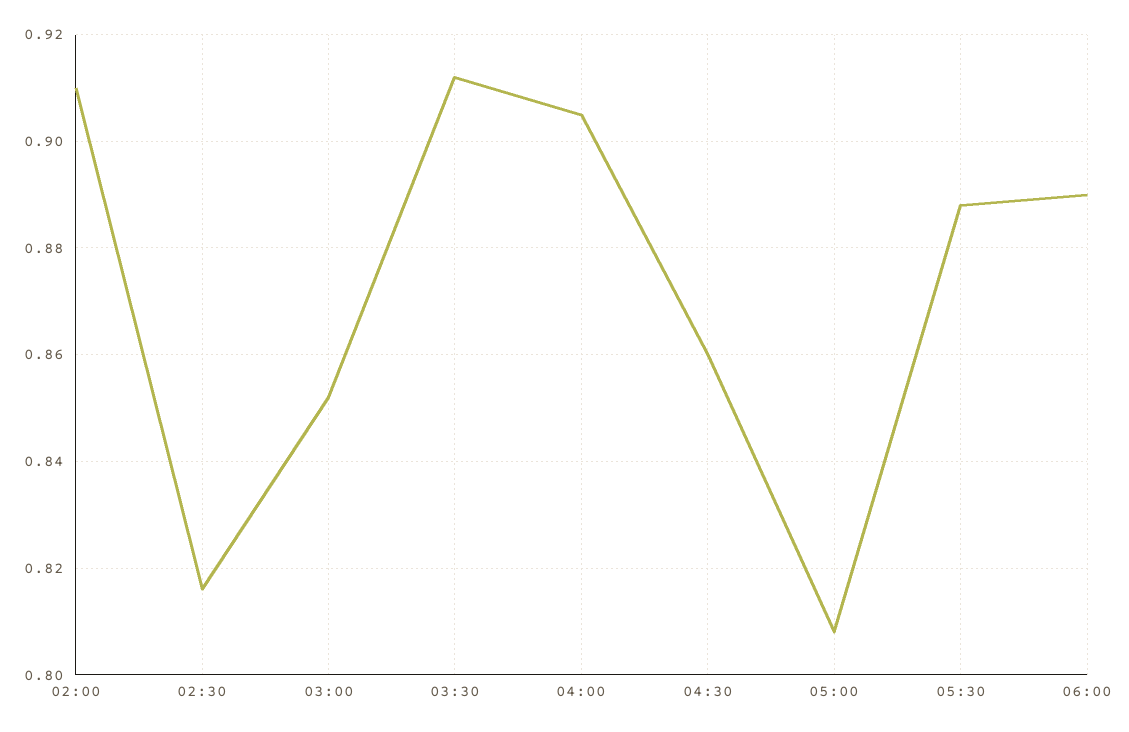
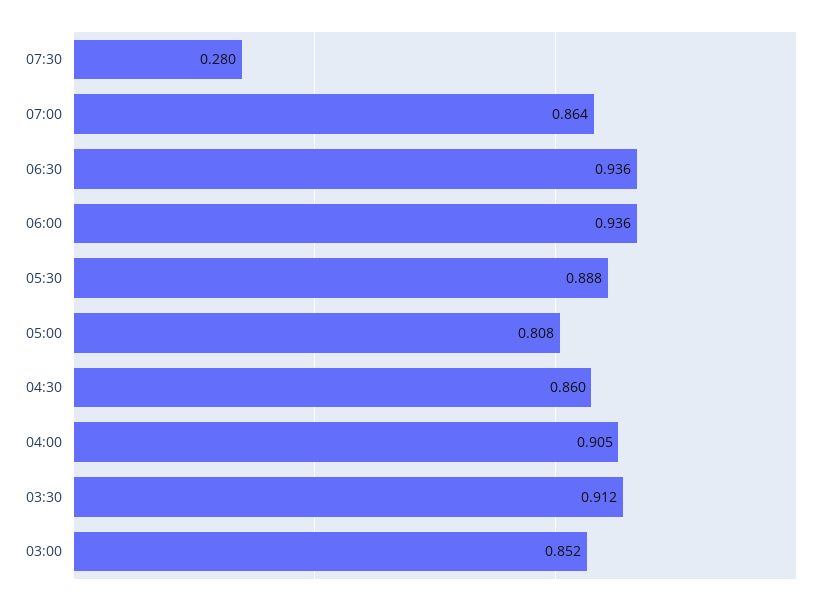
02:00: 0.91 -> none
02:30: 0.815 -> none
06:00: 0.89 -> 0.936
07:30: none -> 0.28
07:00: none -> 0.864
06:30: none -> 0.936

